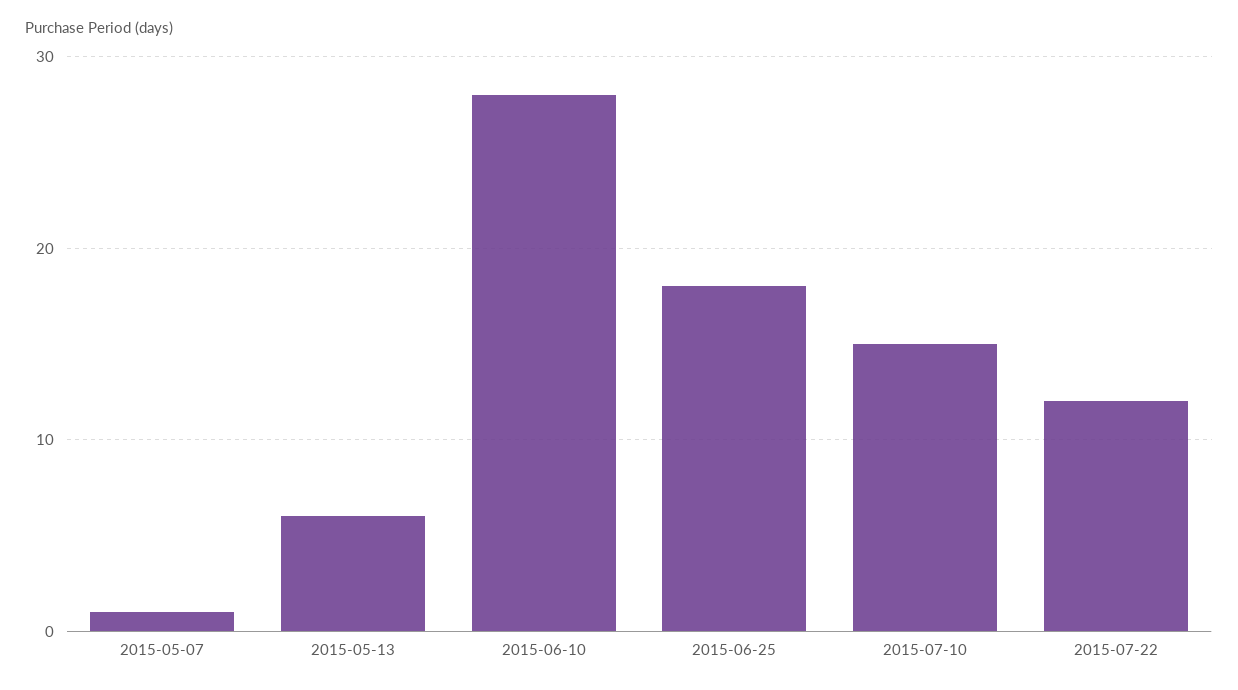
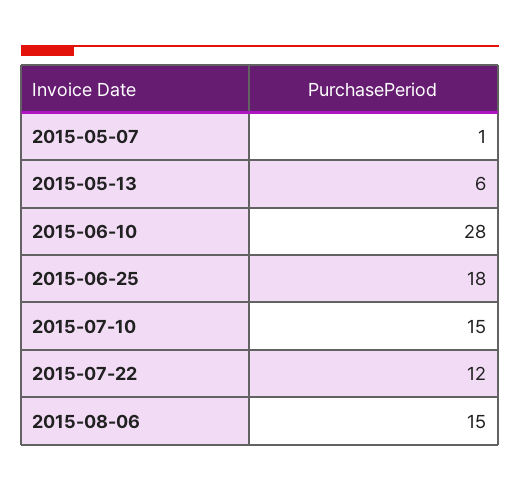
2015-08-06: none -> 15

